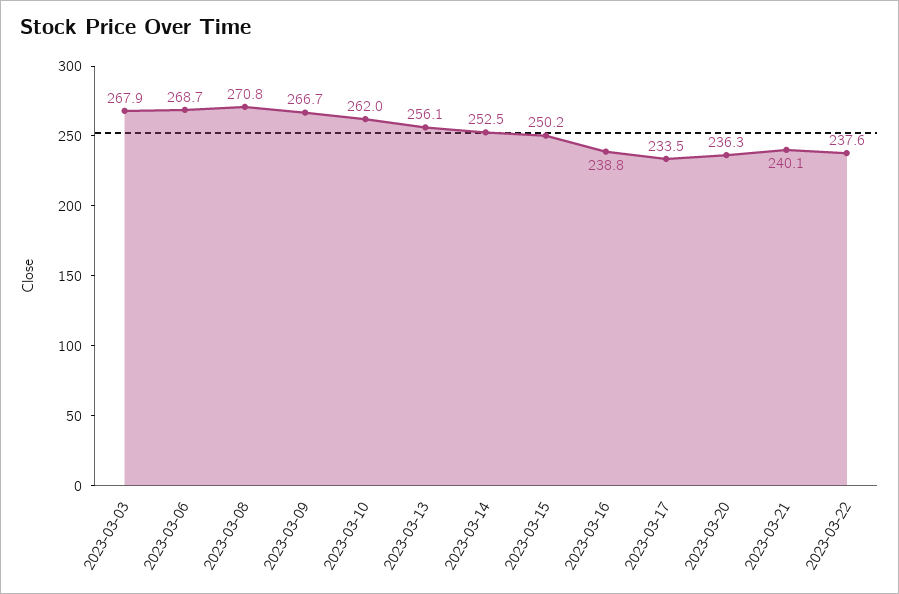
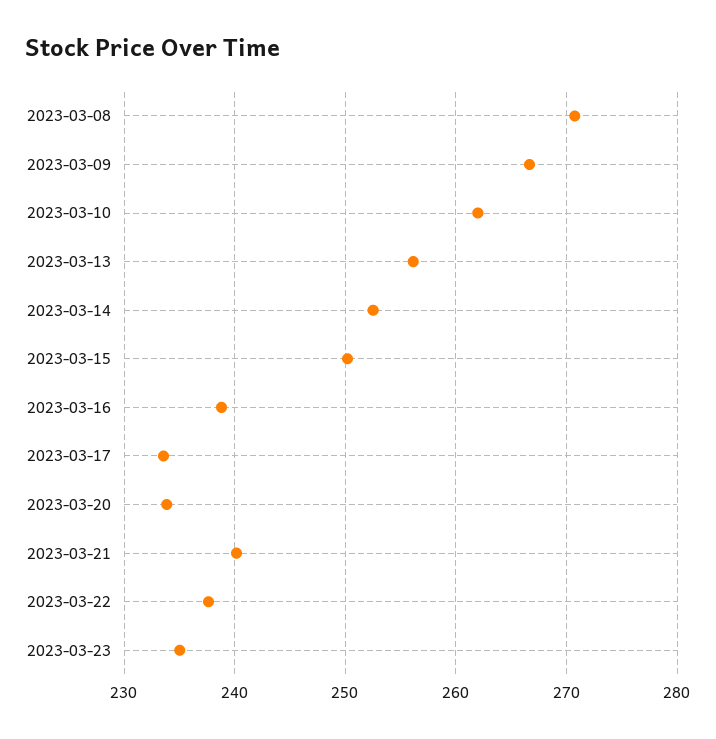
2023-03-03: 267.9 -> none
2023-03-06: 268.7 -> none
2023-03-20: 236.3 -> 234
2023-03-23: none -> 235

